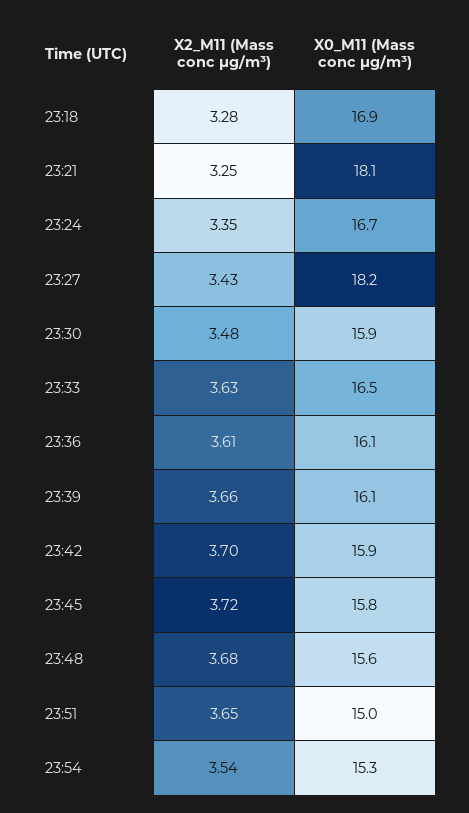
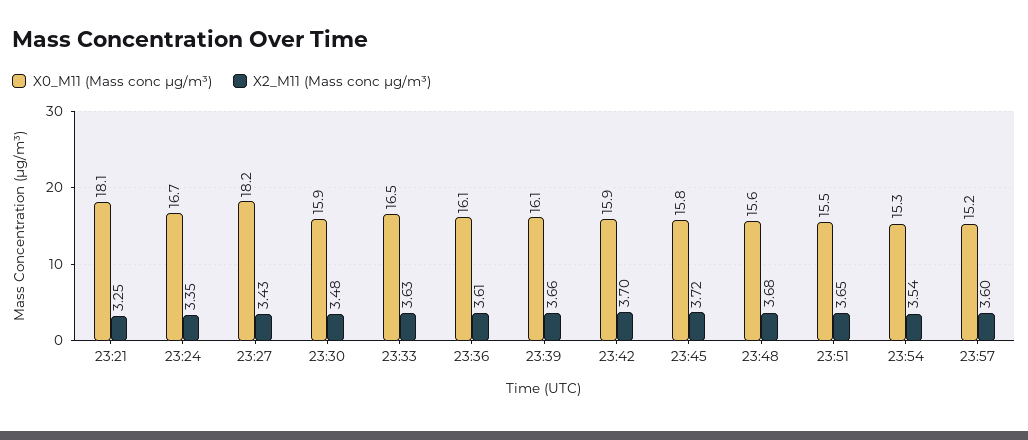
X2_M11 (Mass conc μg/m³), 23:18: 3.28 -> none
X0_M11 (Mass conc μg/m³), 23:18: 16.9 -> none
X0_M11 (Mass conc μg/m³), 23:51: 15 -> 15.5
X0_M11 (Mass conc μg/m³), 23:57: none -> 15.2
X2_M11 (Mass conc μg/m³), 23:57: none -> 3.6

